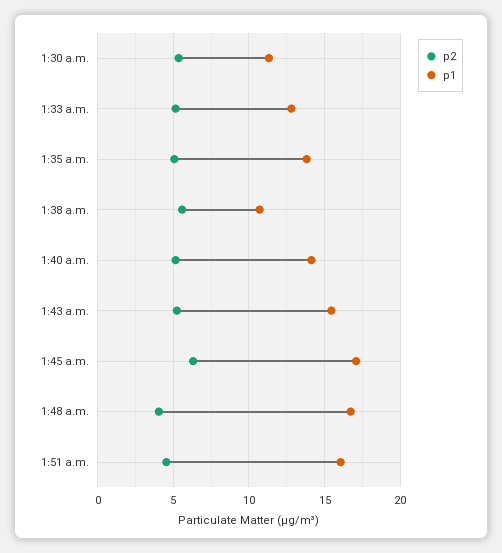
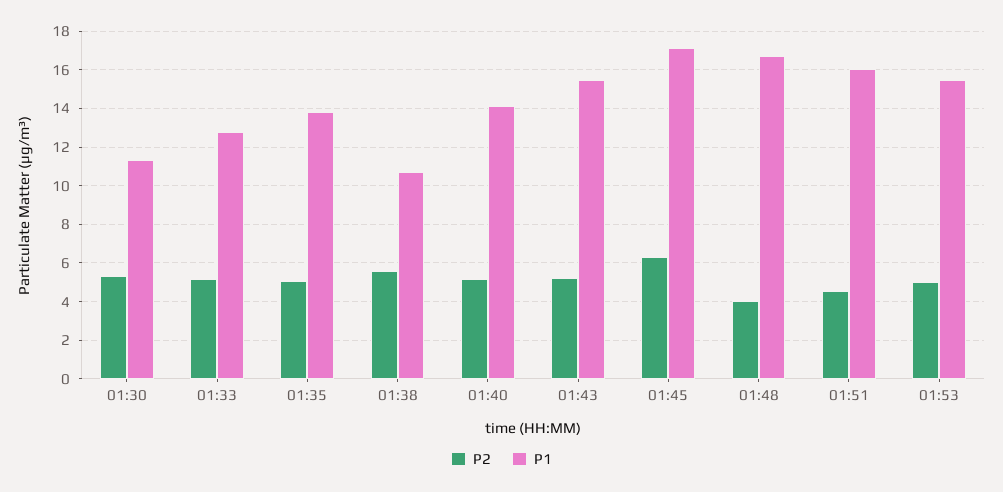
p2, 01:53: none -> 5
p1, 01:53: none -> 15.5

